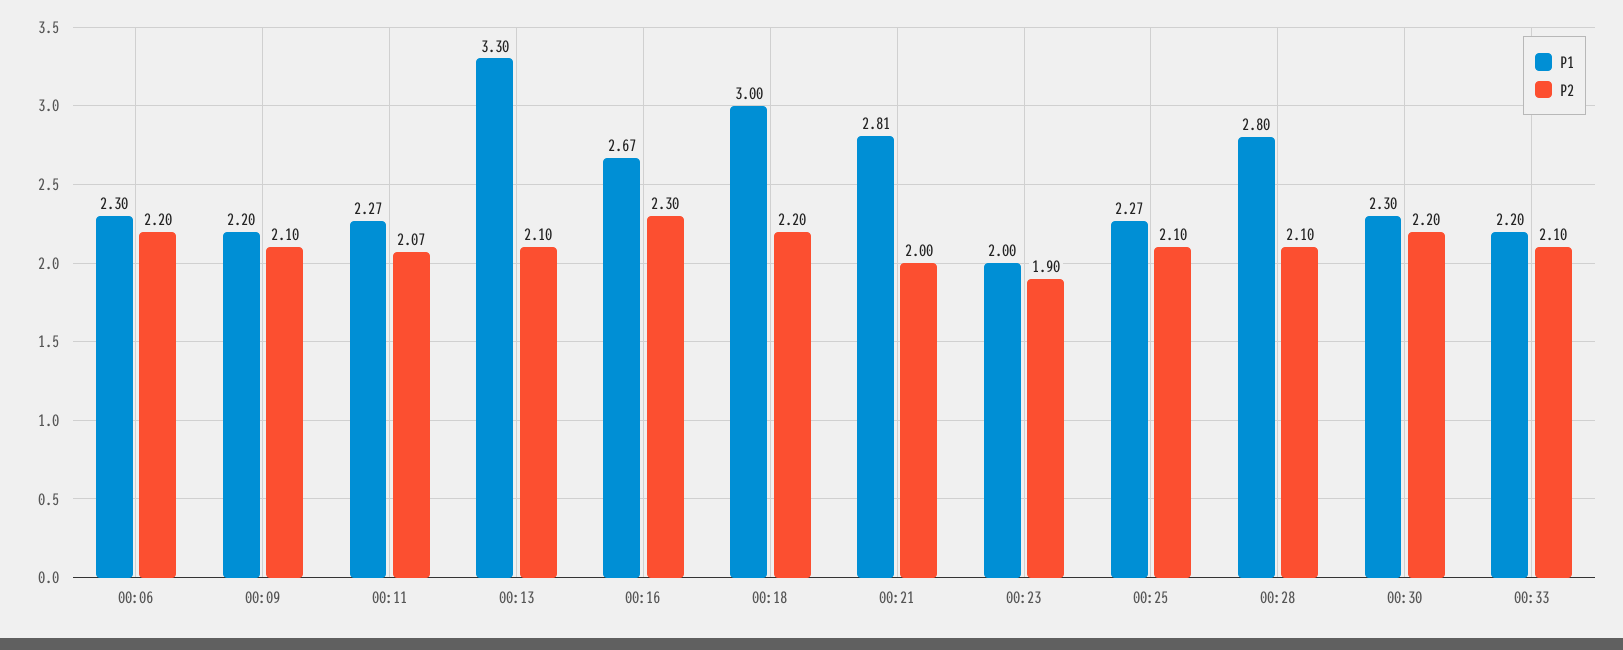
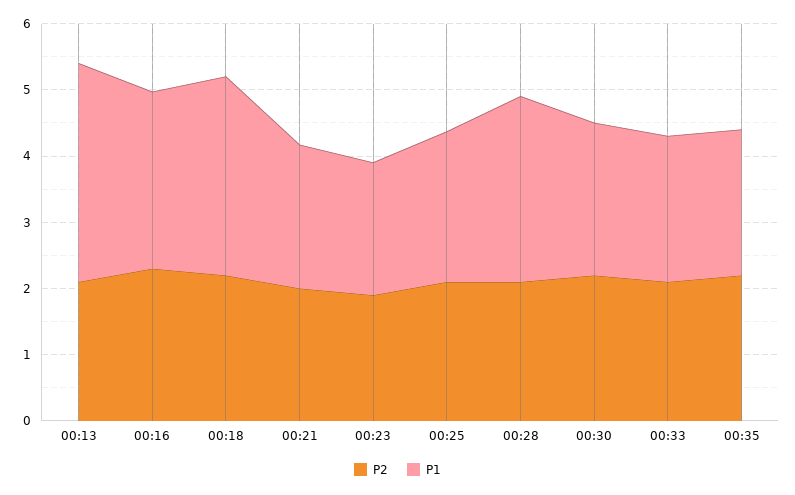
P1, 00:06: 2.3 -> none
P2, 00:06: 2.2 -> none
P1, 00:09: 2.2 -> none
P2, 00:09: 2.1 -> none
P1, 00:11: 2.27 -> none
P2, 00:11: 2.07 -> none
P1, 00:21: 2.81 -> 2.2
P2, 00:35: none -> 2.2
P1, 00:35: none -> 2.2

